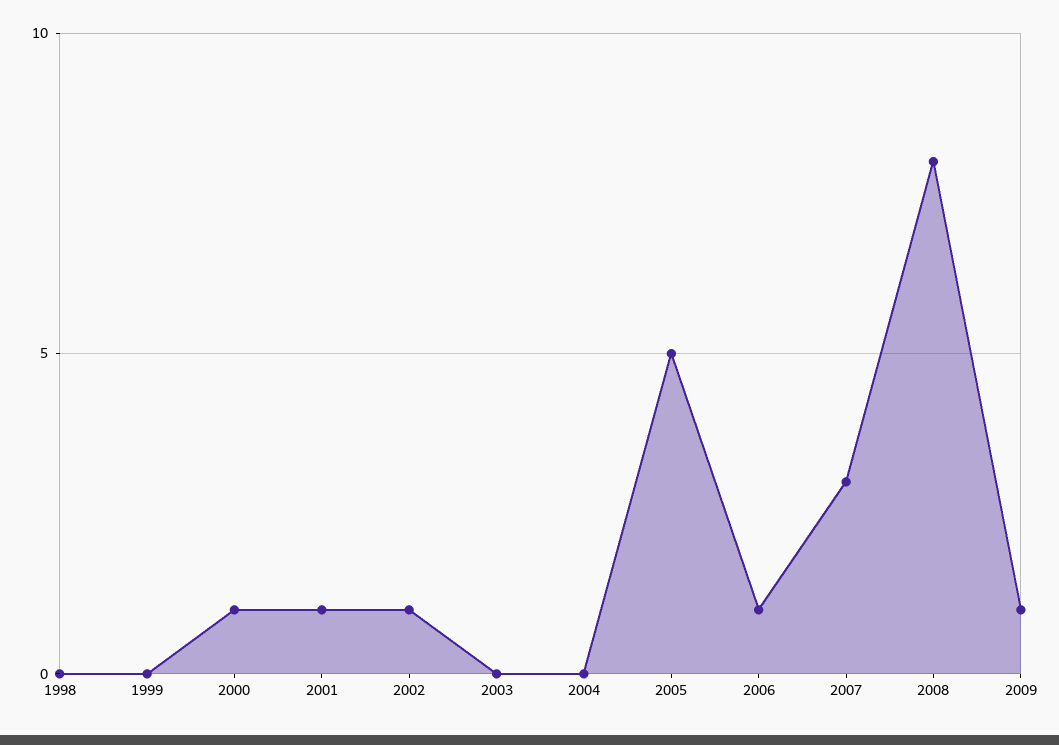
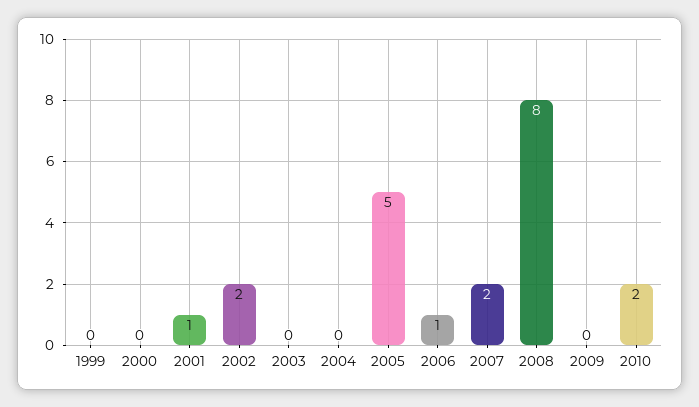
1998: 0 -> none
2000: 1 -> 0
2002: 1 -> 2
2007: 3 -> 2
2009: 1 -> 0
2010: none -> 2

